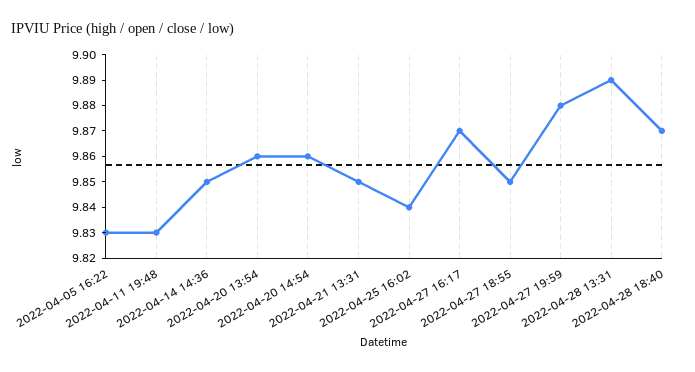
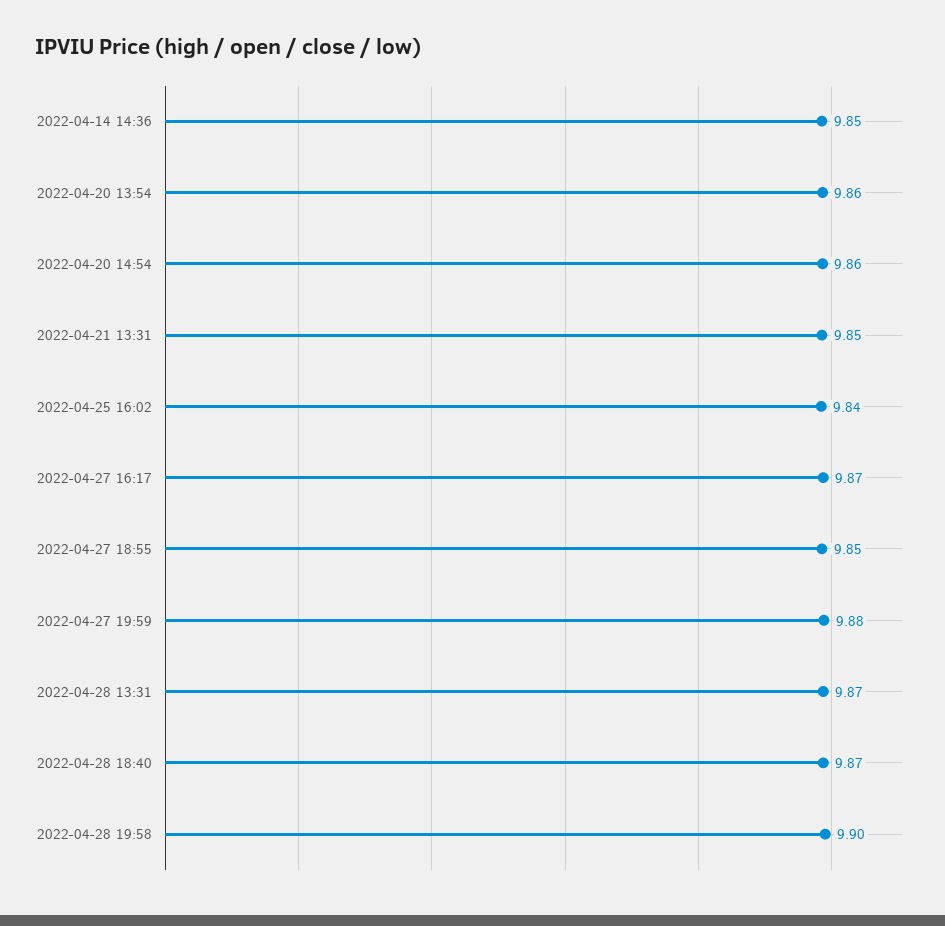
2022-04-05 16:22: 9.83 -> none
2022-04-11 19:48: 9.83 -> none
2022-04-28 13:31: 9.89 -> 9.87
2022-04-28 19:58: none -> 9.9

